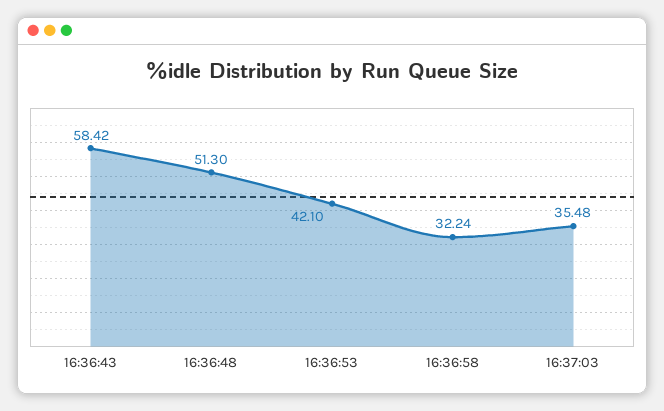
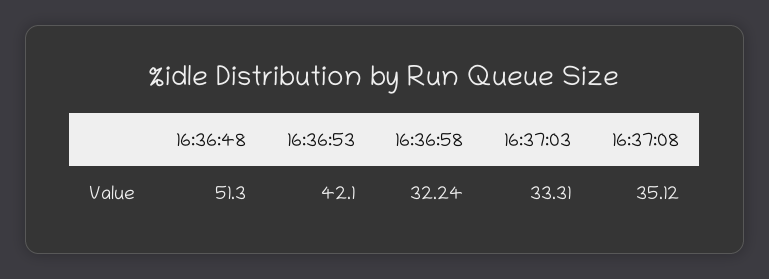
16:36:43: 58.42 -> none
16:37:03: 35.48 -> 33.31
16:37:08: none -> 35.12

